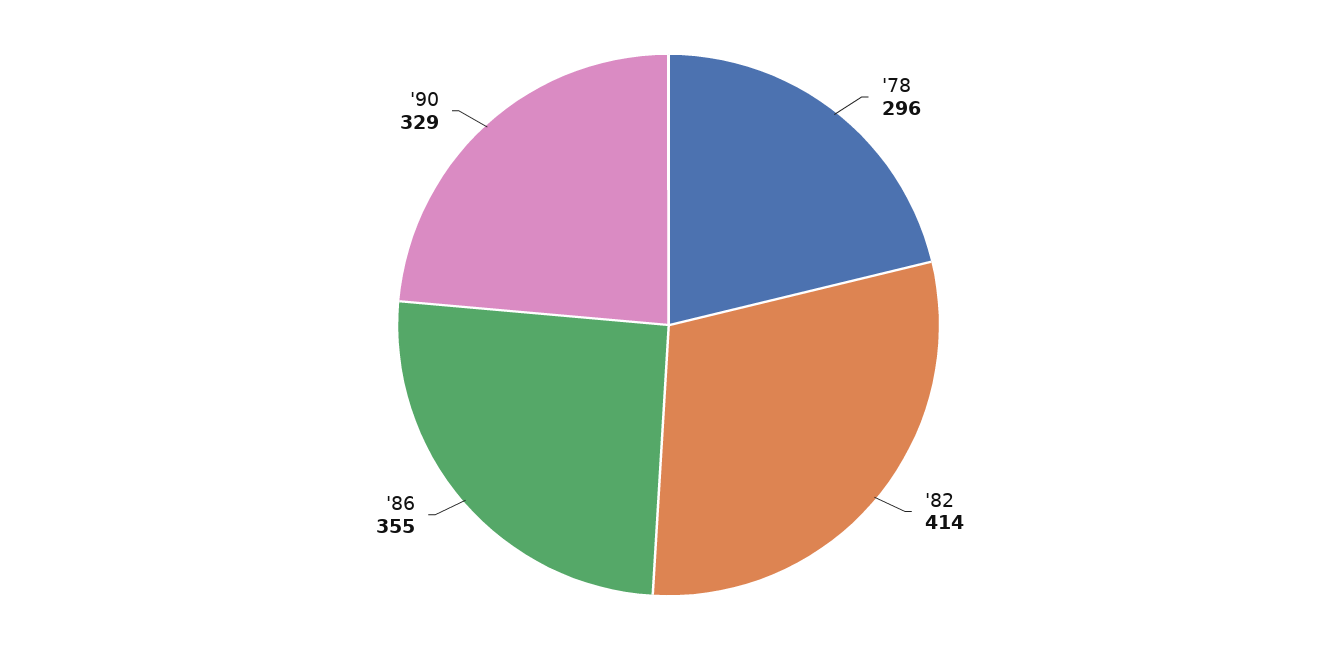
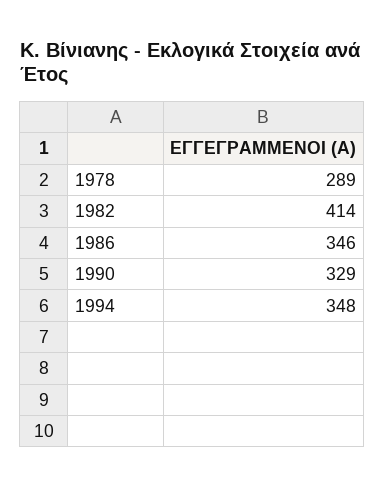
'78: 296 -> 289
'86: 355 -> 346
1994: none -> 348

